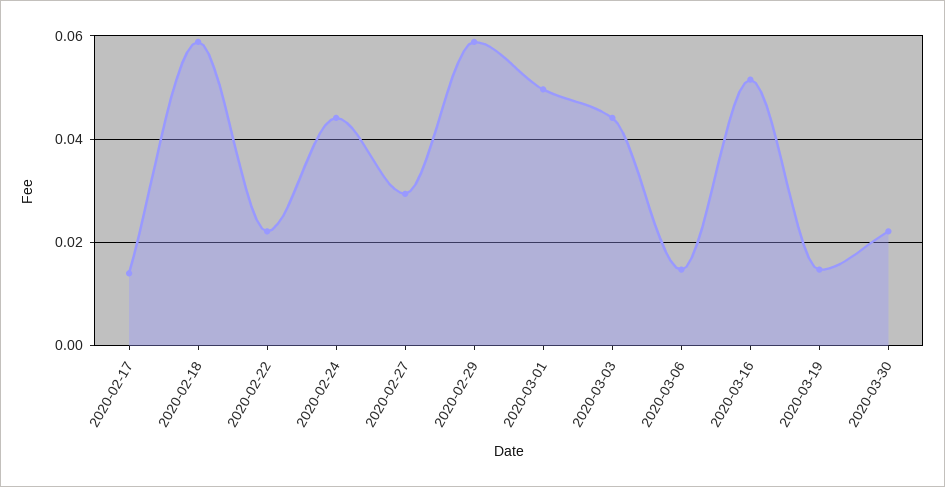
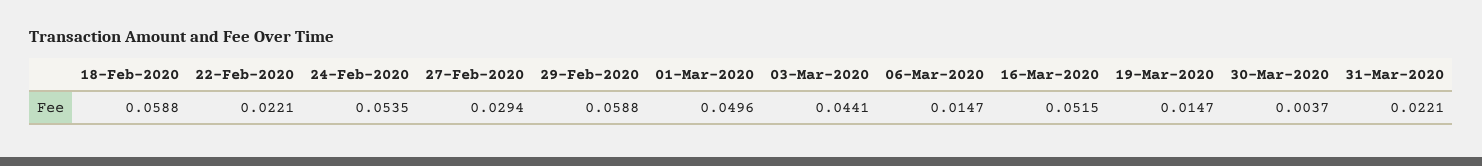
2020-02-17: 0.014 -> none
2020-02-24: 0.044 -> 0.0535
2020-03-30: 0.022 -> 0.0037
31-Mar-2020: none -> 0.0221

